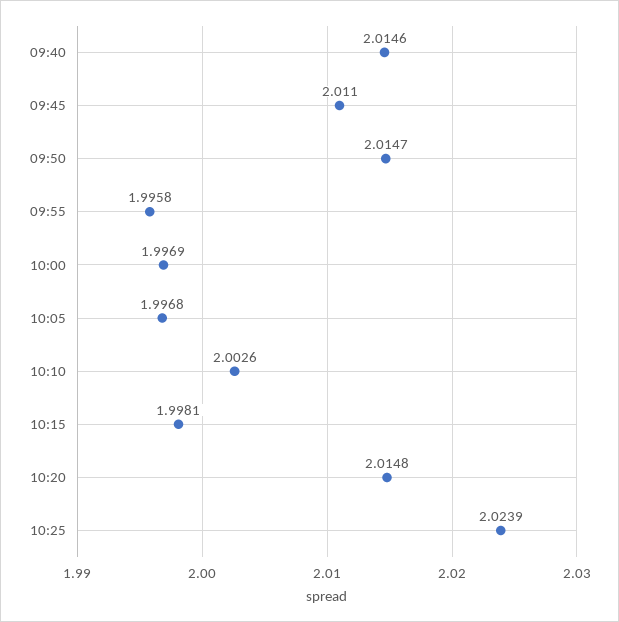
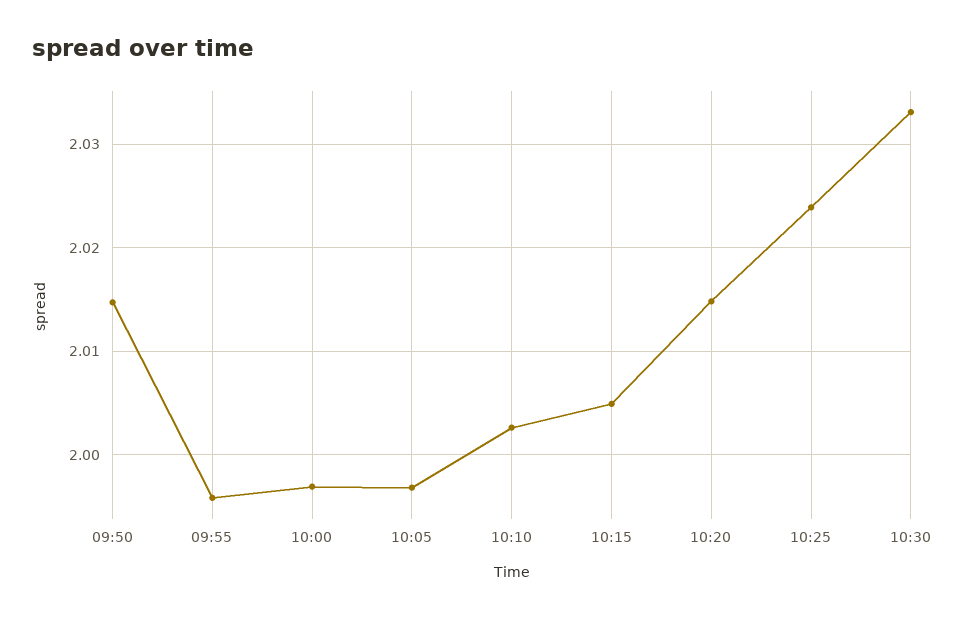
09:40: 2.0146 -> none
09:45: 2.011 -> none
10:15: 1.9981 -> 2.005
10:30: none -> 2.033

